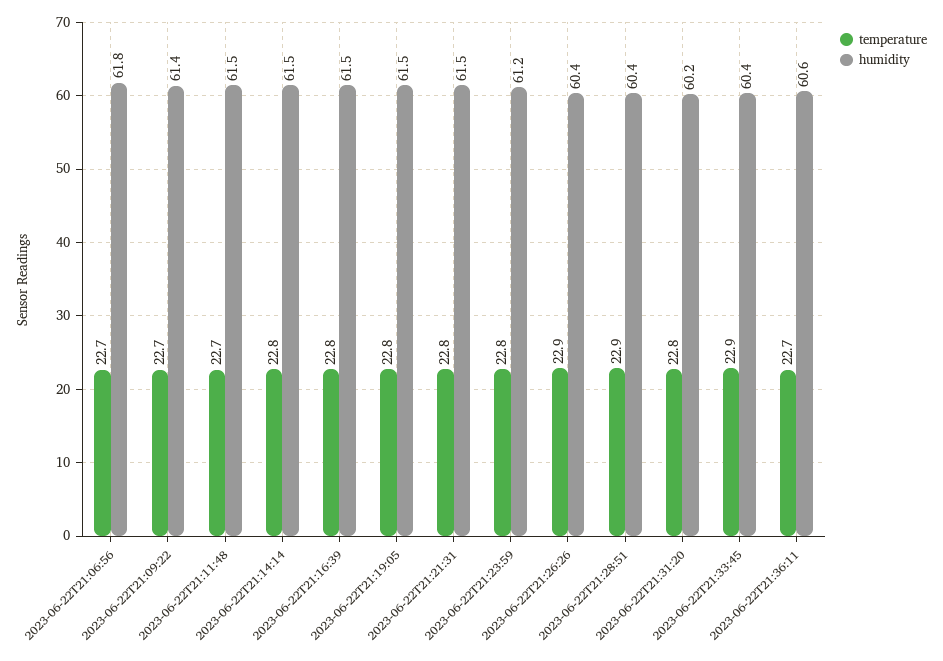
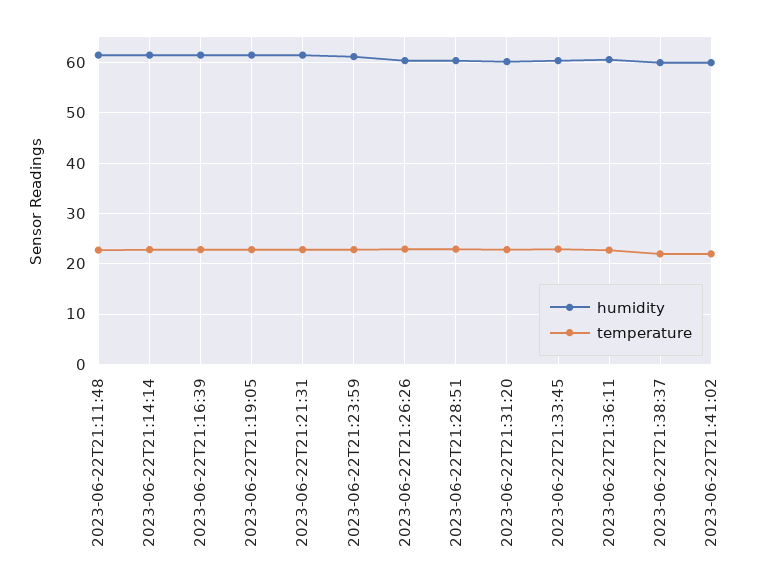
temperature, 2023-06-22T21:06:56: 22.7 -> none
humidity, 2023-06-22T21:06:56: 61.8 -> none
temperature, 2023-06-22T21:09:22: 22.7 -> none
humidity, 2023-06-22T21:09:22: 61.4 -> none
humidity, 2023-06-22T21:38:37: none -> 60
temperature, 2023-06-22T21:38:37: none -> 22
humidity, 2023-06-22T21:41:02: none -> 60
temperature, 2023-06-22T21:41:02: none -> 22

